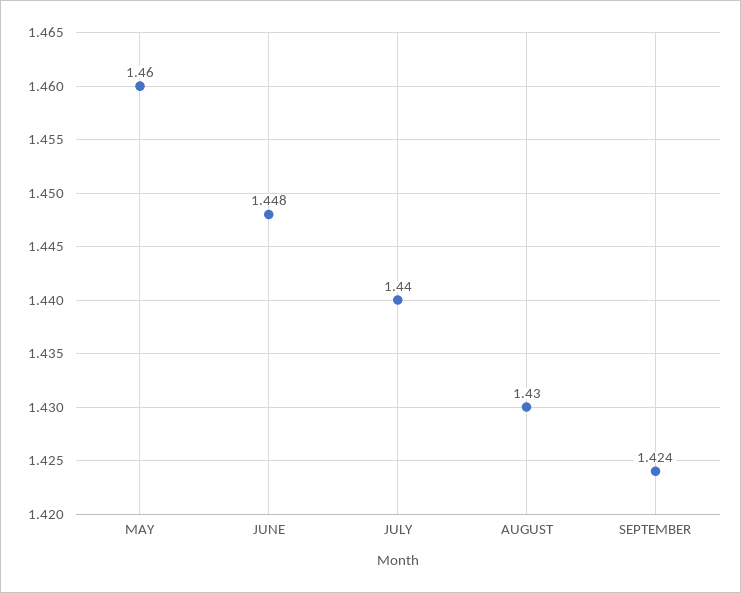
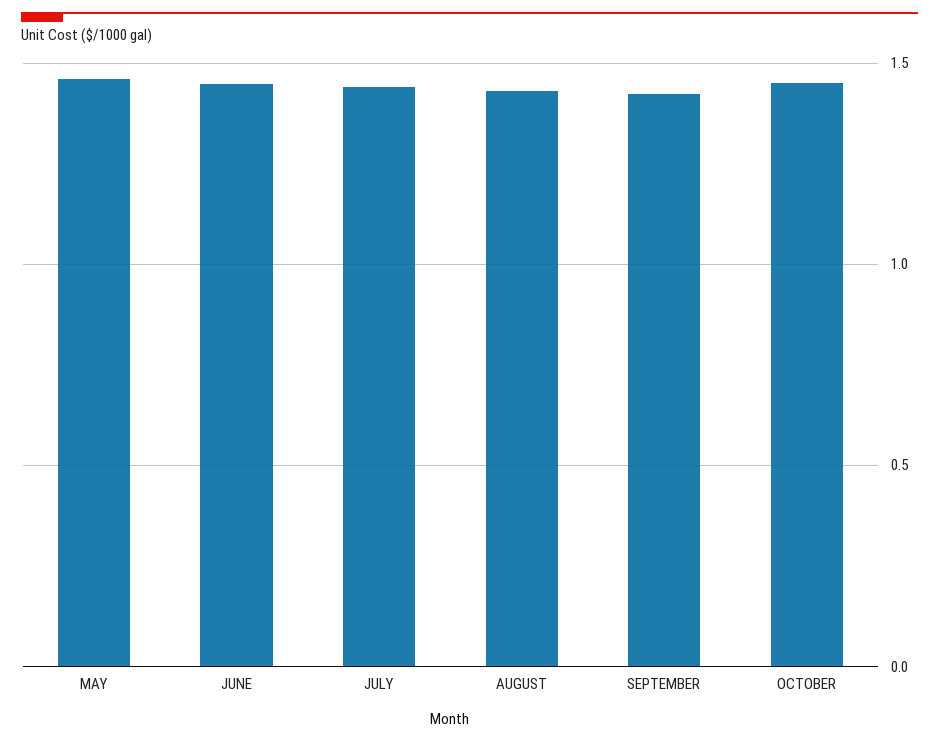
OCTOBER: none -> 1.45

